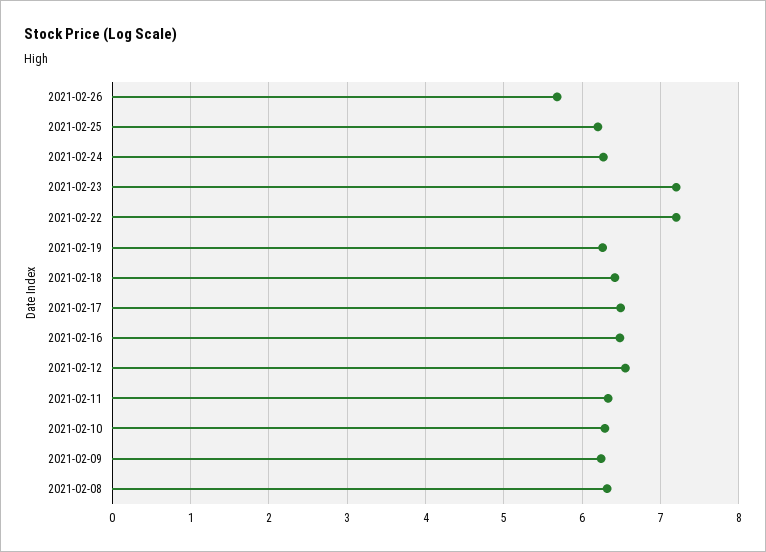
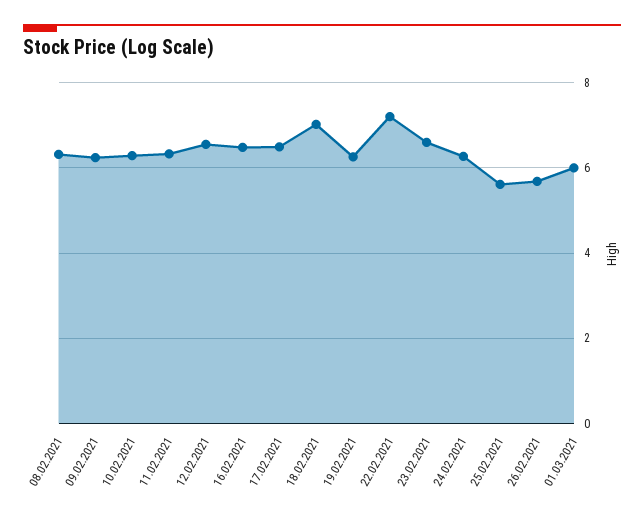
2021-02-25: 6.2 -> 5.6
2021-02-23: 7.2 -> 6.6
2021-02-18: 6.4 -> 7
01.03.2021: none -> 6

